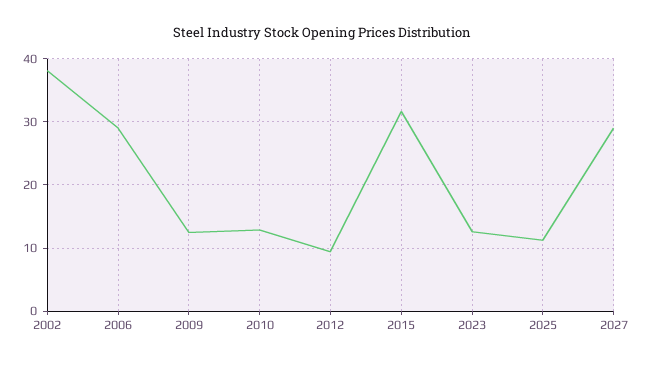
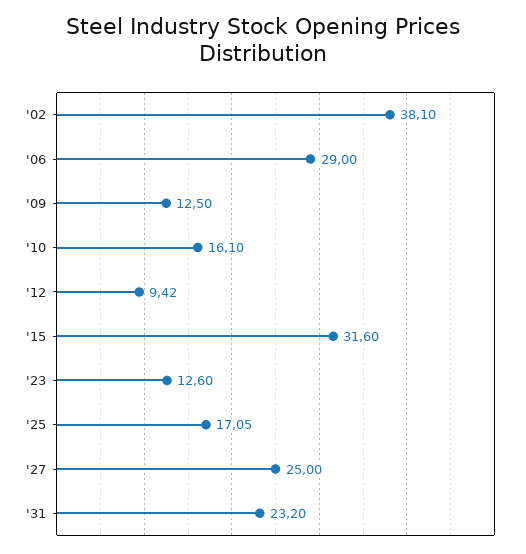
2010: 13 -> 16.1
2025: 11 -> 17.05
2027: 29 -> 25
'31: none -> 23.2

